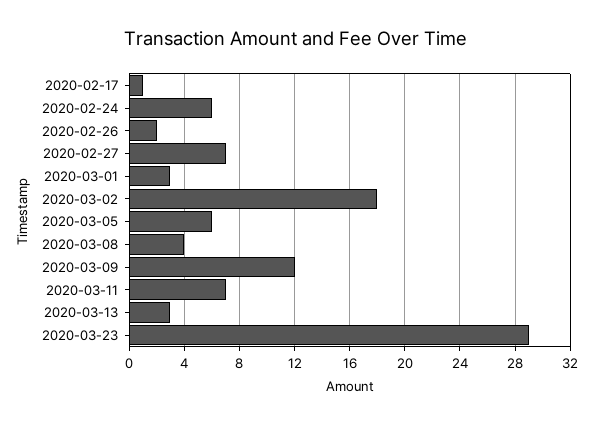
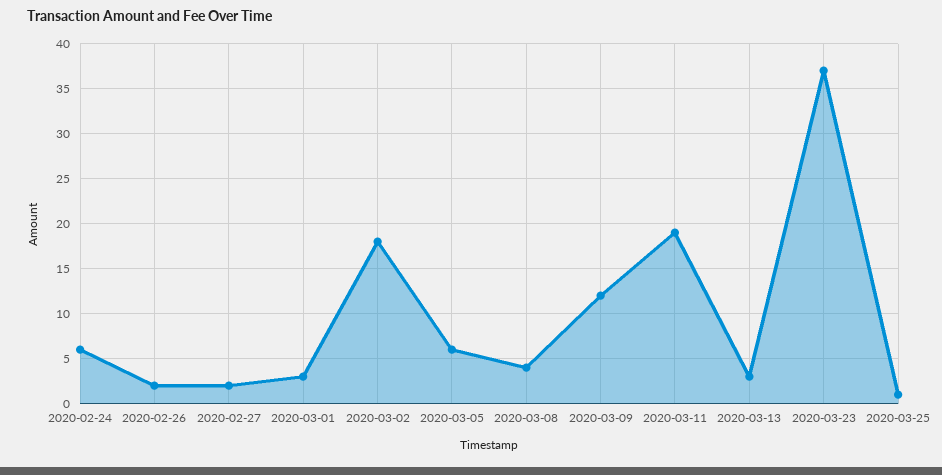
2020-02-17: 1 -> none
2020-02-27: 7 -> 2
2020-03-11: 7 -> 19
2020-03-23: 29 -> 37
2020-03-25: none -> 1

